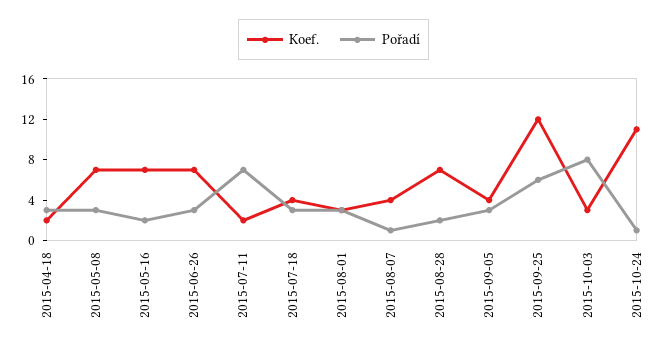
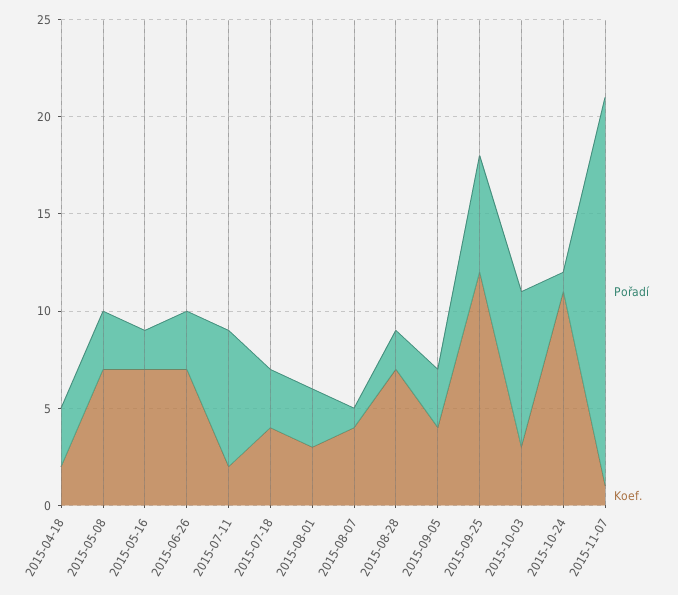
Pořadí, 2015-11-07: none -> 20
Koef., 2015-11-07: none -> 1

